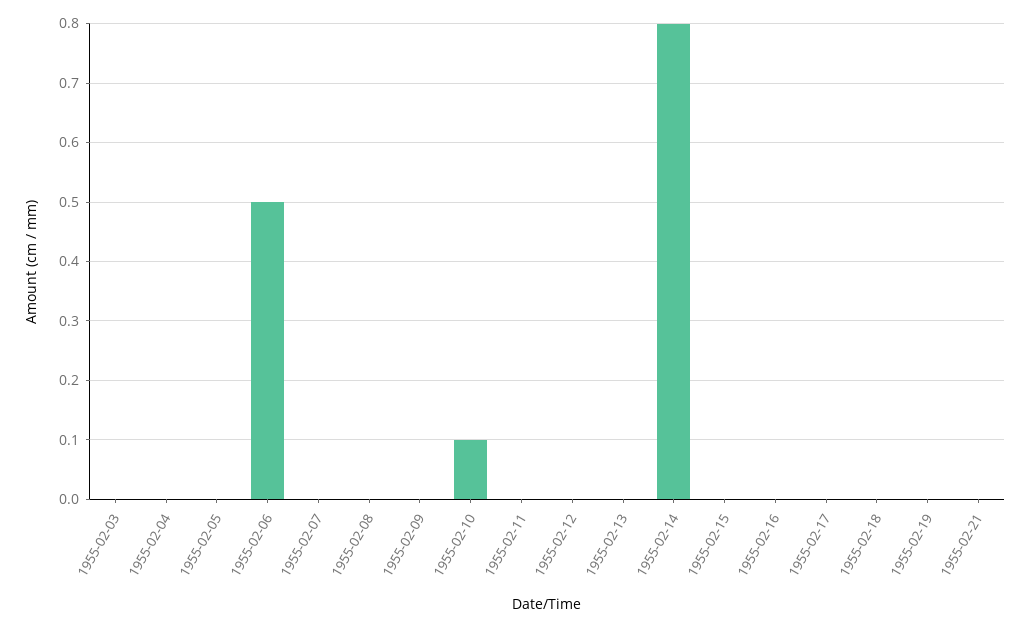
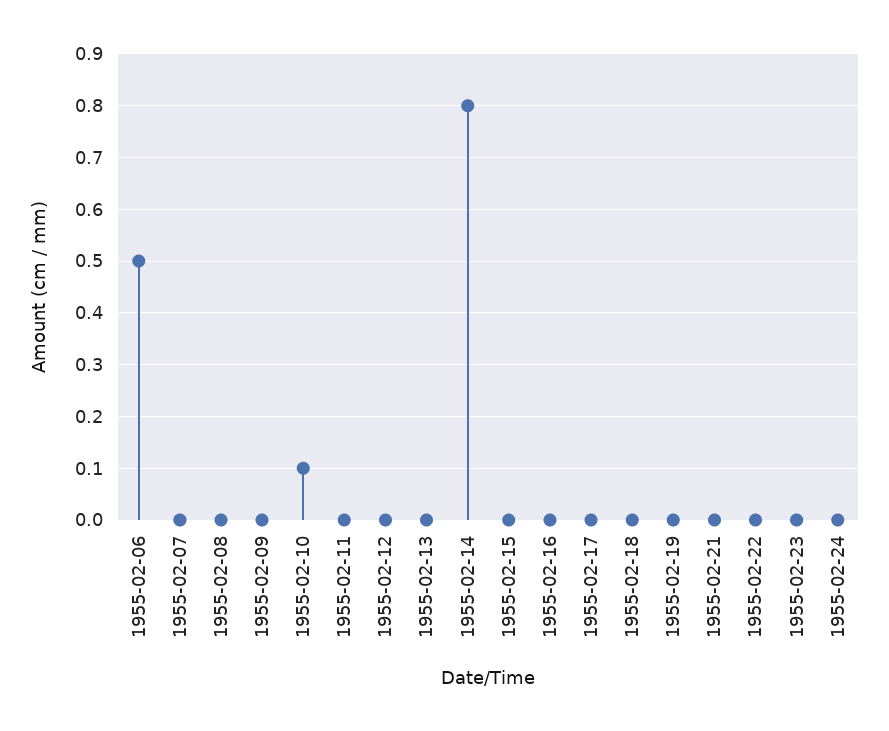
1955-02-03: 0 -> none
1955-02-04: 0 -> none
1955-02-05: 0 -> none
1955-02-22: none -> 0
1955-02-23: none -> 0
1955-02-24: none -> 0

